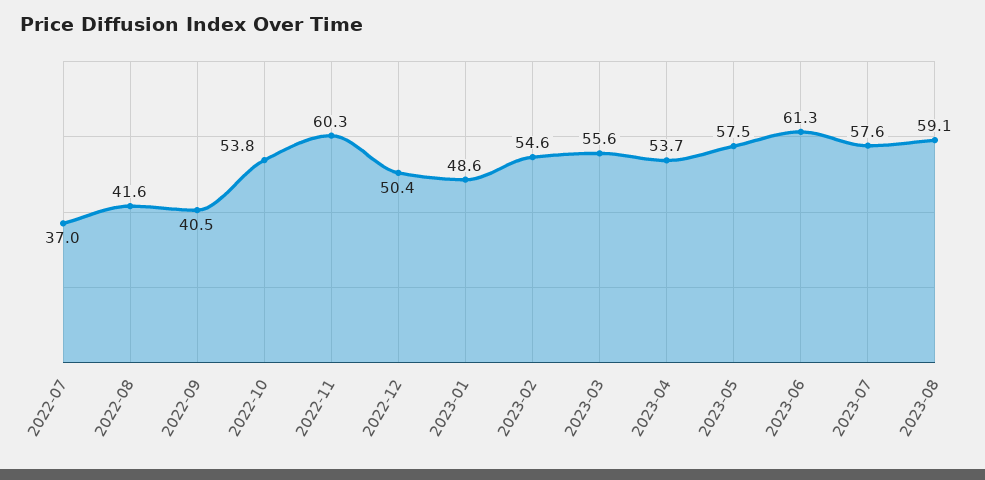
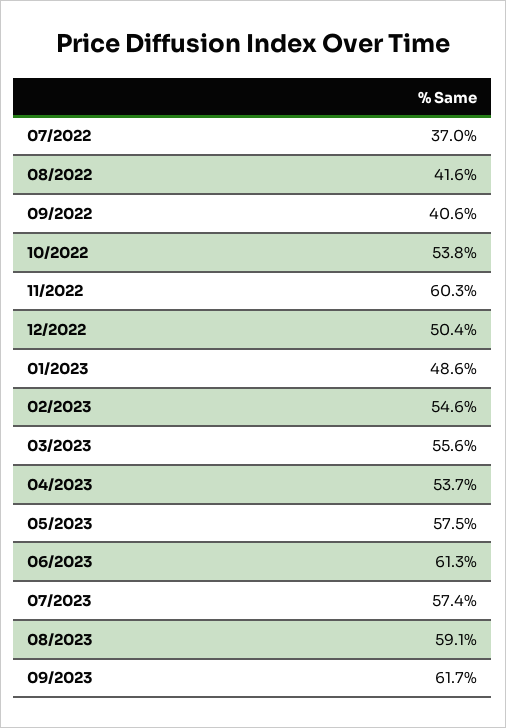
2022-09: 40.5 -> 40.6
2023-07: 57.6 -> 57.4
09/2023: none -> 61.7

